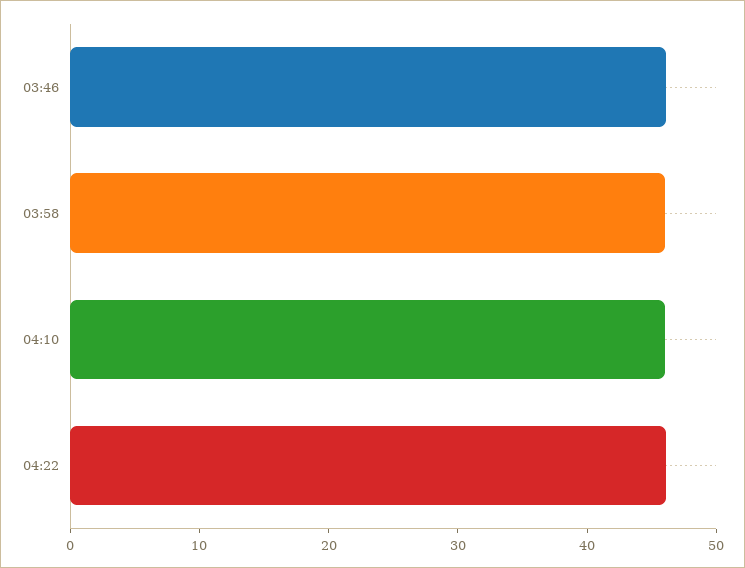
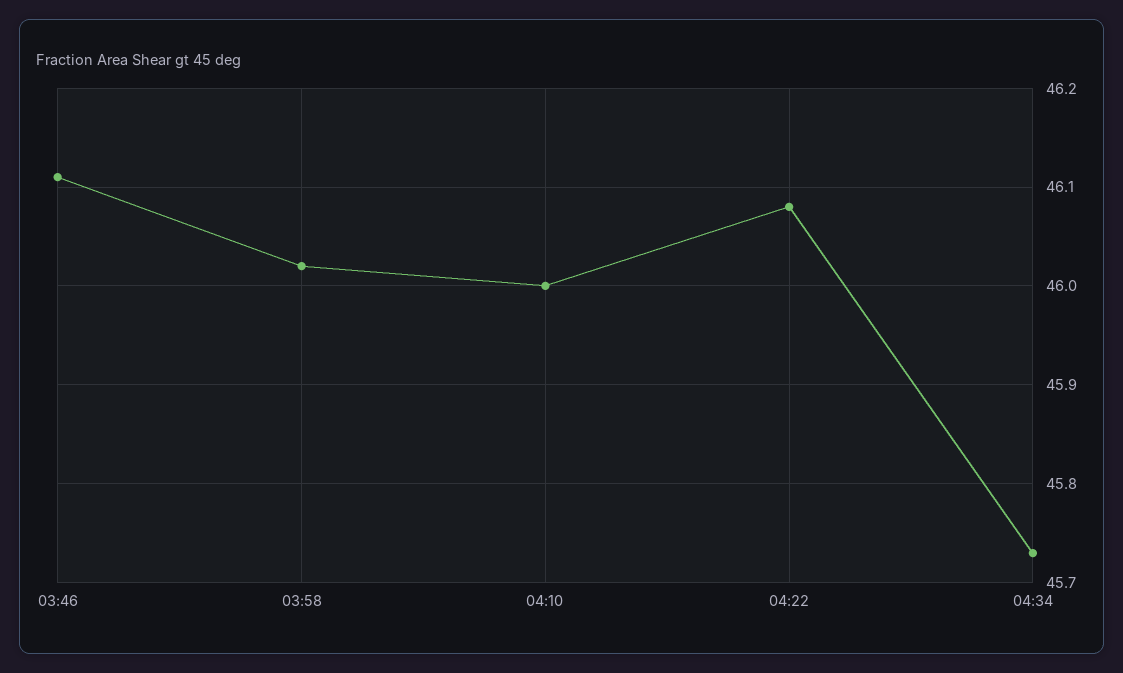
04:34: none -> 45.73

